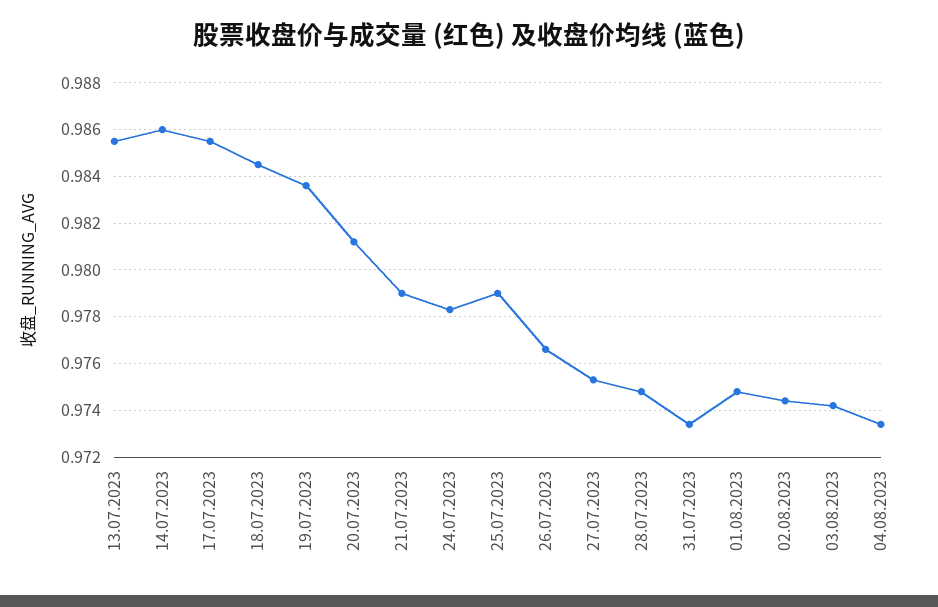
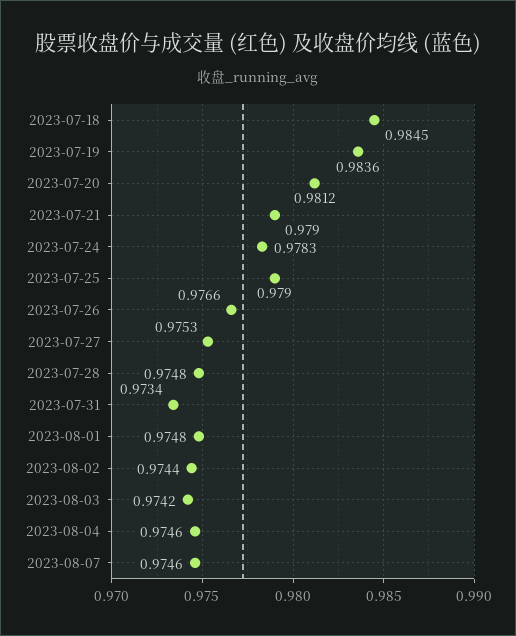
13.07.2023: 0.9855 -> none
14.07.2023: 0.986 -> none
17.07.2023: 0.9855 -> none
04.08.2023: 0.9735 -> 0.9746
2023-08-07: none -> 0.9746

